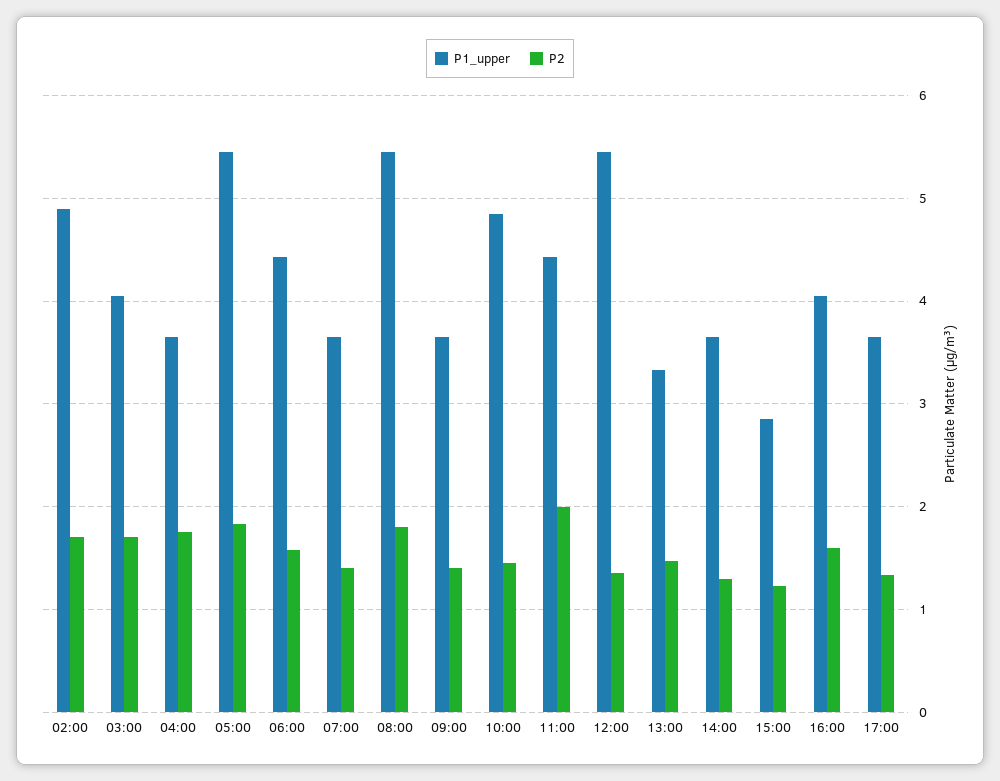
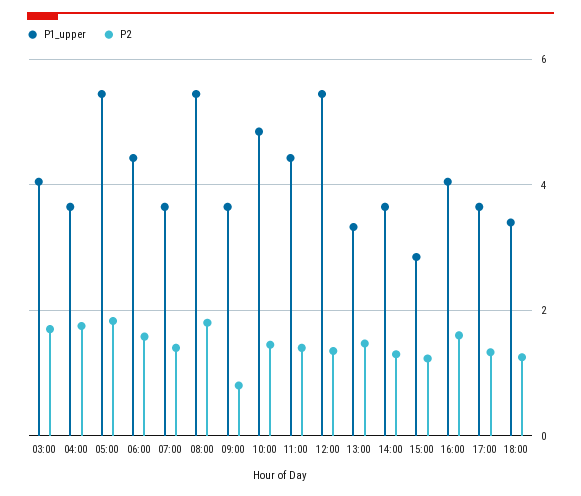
P1_upper, 02:00: 4.9 -> none
P2, 02:00: 1.7 -> none
P2, 09:00: 1.4 -> 0.8
P2, 11:00: 2 -> 1.4
P1_upper, 18:00: none -> 3.4
P2, 18:00: none -> 1.2

